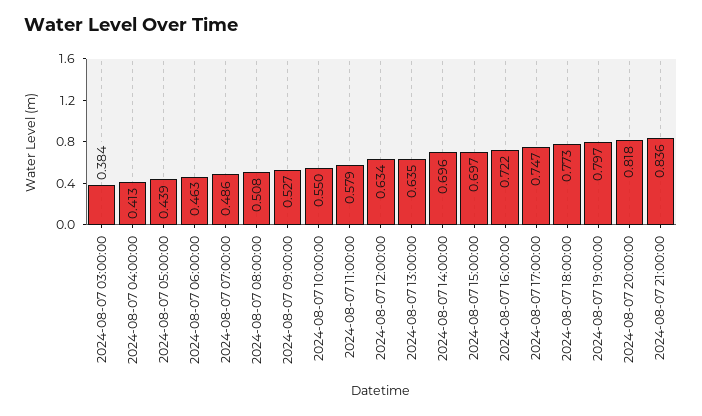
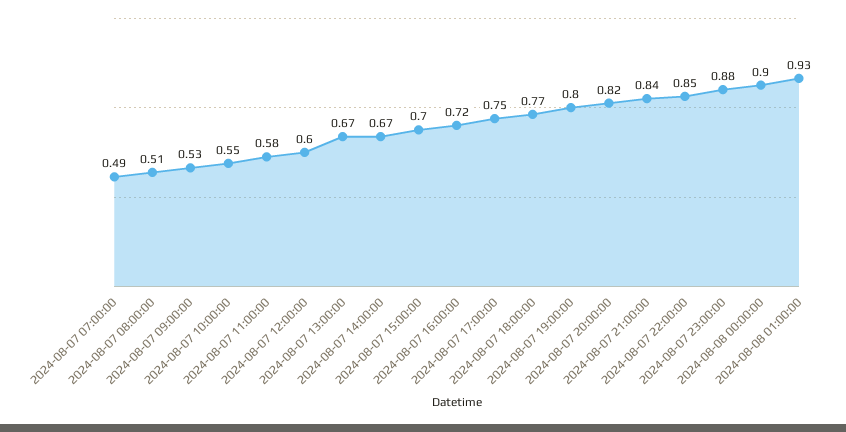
2024-08-07 03:00:00: 0.384 -> none
2024-08-07 04:00:00: 0.413 -> none
2024-08-07 05:00:00: 0.439 -> none
2024-08-07 06:00:00: 0.463 -> none
2024-08-07 12:00:00: 0.634 -> 0.6
2024-08-07 13:00:00: 0.635 -> 0.67
2024-08-07 14:00:00: 0.696 -> 0.67
2024-08-07 22:00:00: none -> 0.85
2024-08-07 23:00:00: none -> 0.88
2024-08-08 00:00:00: none -> 0.9
2024-08-08 01:00:00: none -> 0.93

